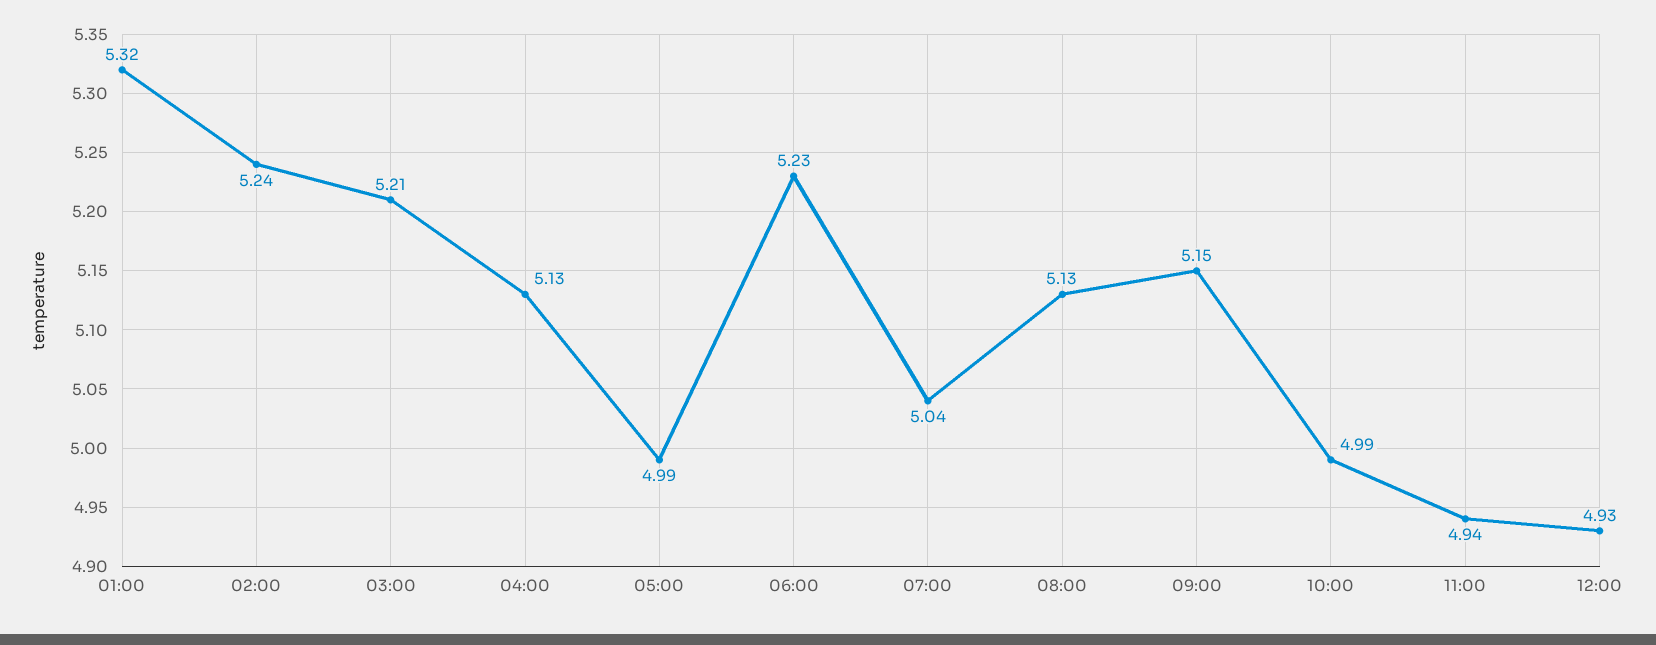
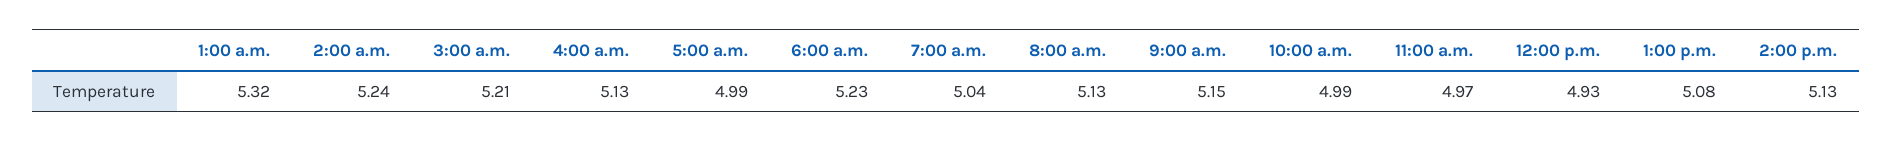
11:00: 4.94 -> 4.97
1:00 p.m.: none -> 5.08
2:00 p.m.: none -> 5.13

